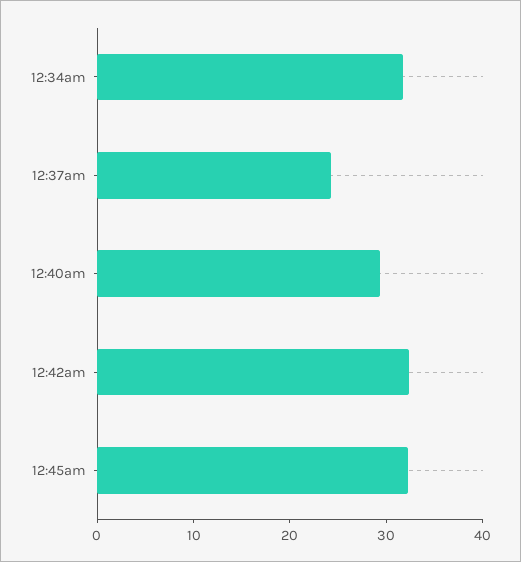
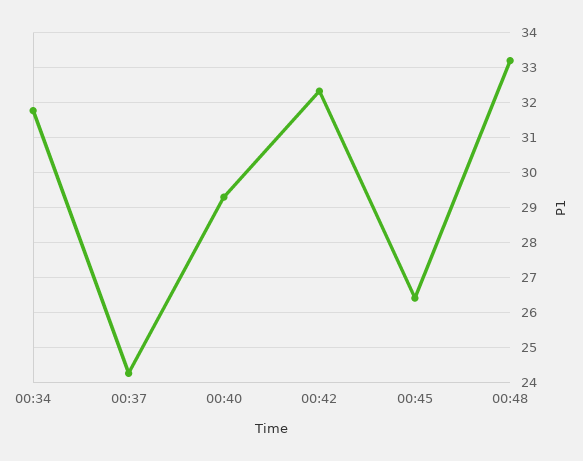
12:45am: 32 -> 26.4
00:48: none -> 33.2

